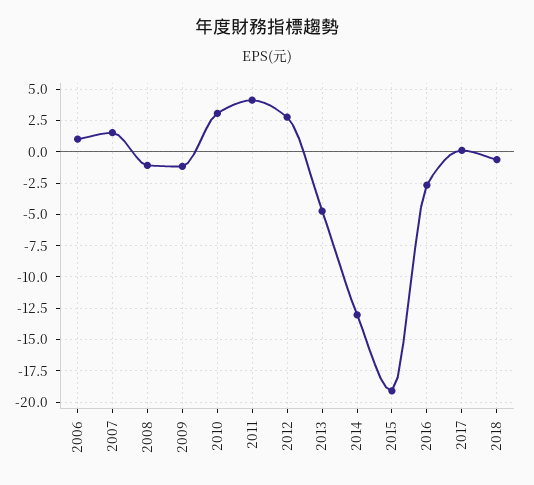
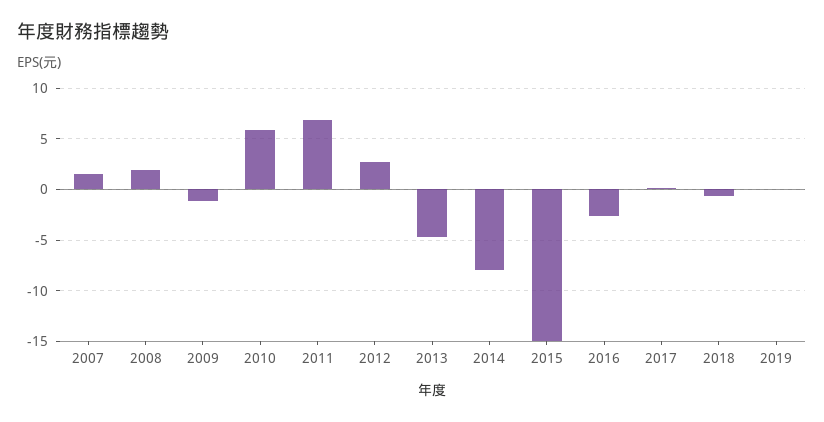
2006: 1 -> none
2008: -1 -> 2
2010: 3 -> 6
2011: 4 -> 7
2014: -13 -> -8
2015: -19 -> -15
2019: none -> 0

